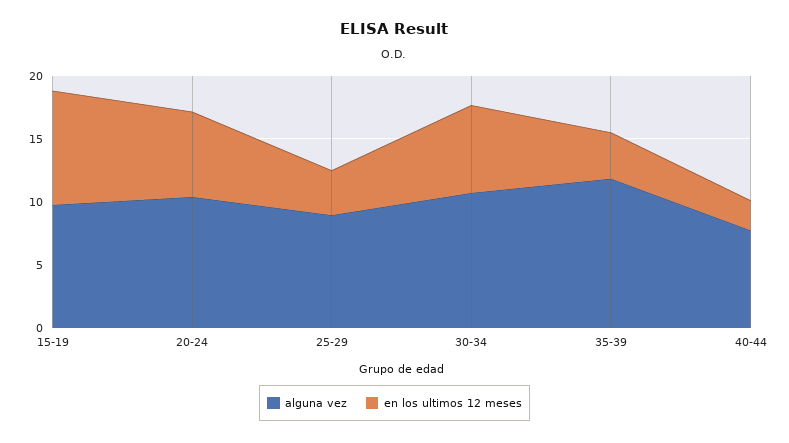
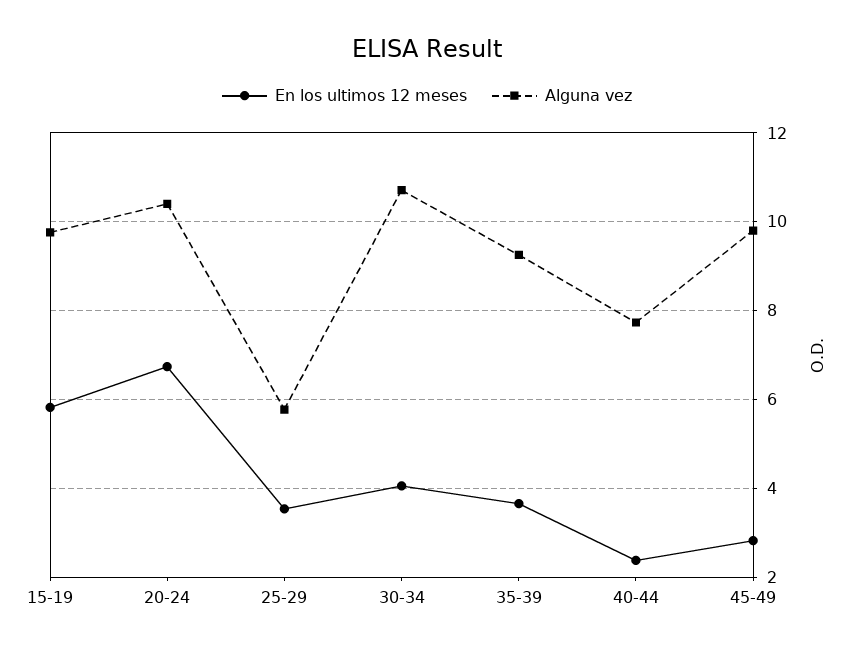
en los ultimos 12 meses, 15-19: 9 -> 5.8
alguna vez, 25-29: 9 -> 5.8
en los ultimos 12 meses, 30-34: 7 -> 4
alguna vez, 35-39: 12 -> 9.2
en los ultimos 12 meses, 45-49: none -> 2.8
alguna vez, 45-49: none -> 9.8

